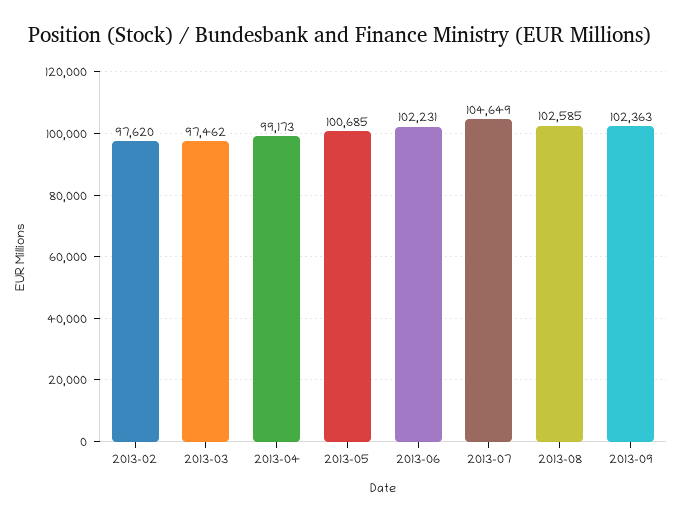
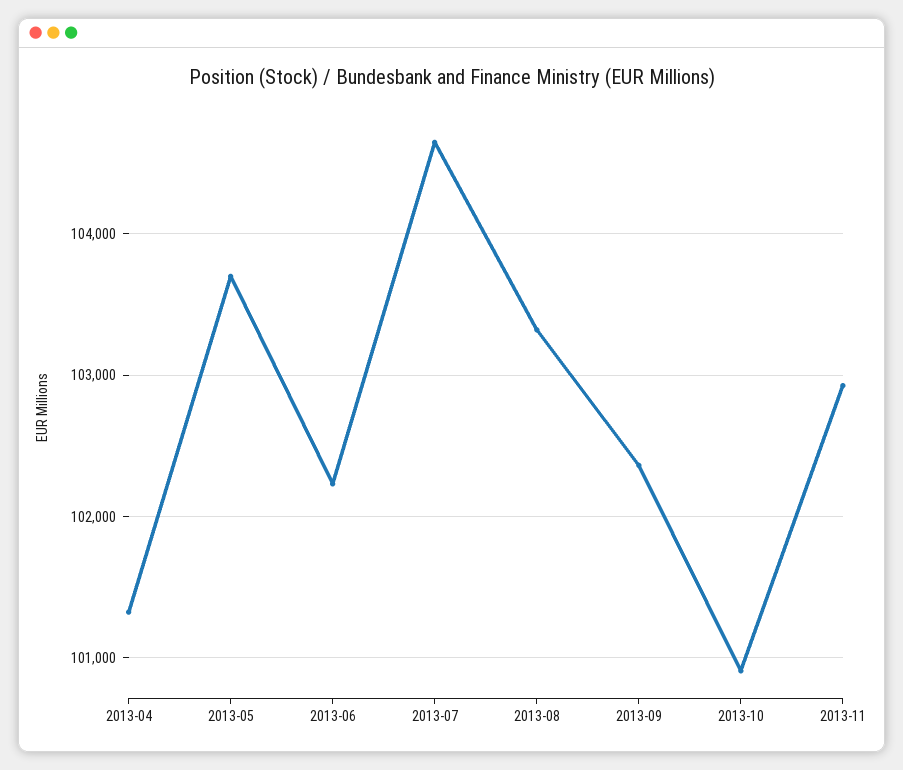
2013-02: 97620 -> none
2013-03: 97462 -> none
2013-04: 99173 -> 101300
2013-05: 100685 -> 103700
2013-08: 102585 -> 103300
2013-10: none -> 100900
2013-11: none -> 102900

